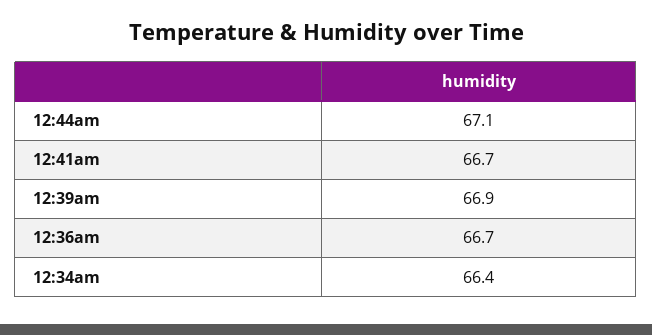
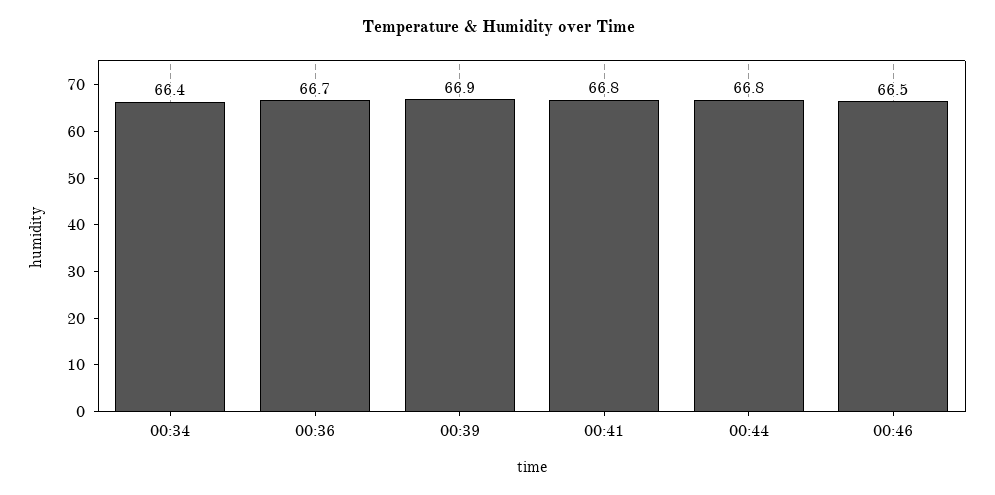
12:44am: 67.1 -> 66.8
12:41am: 66.7 -> 66.8
00:46: none -> 66.5

